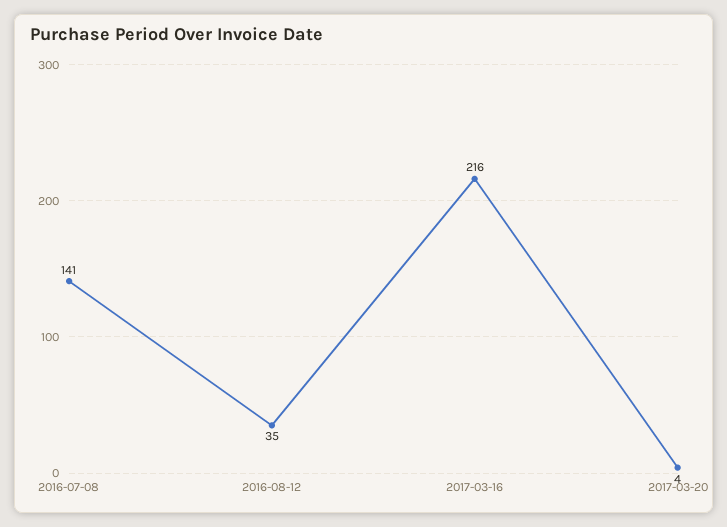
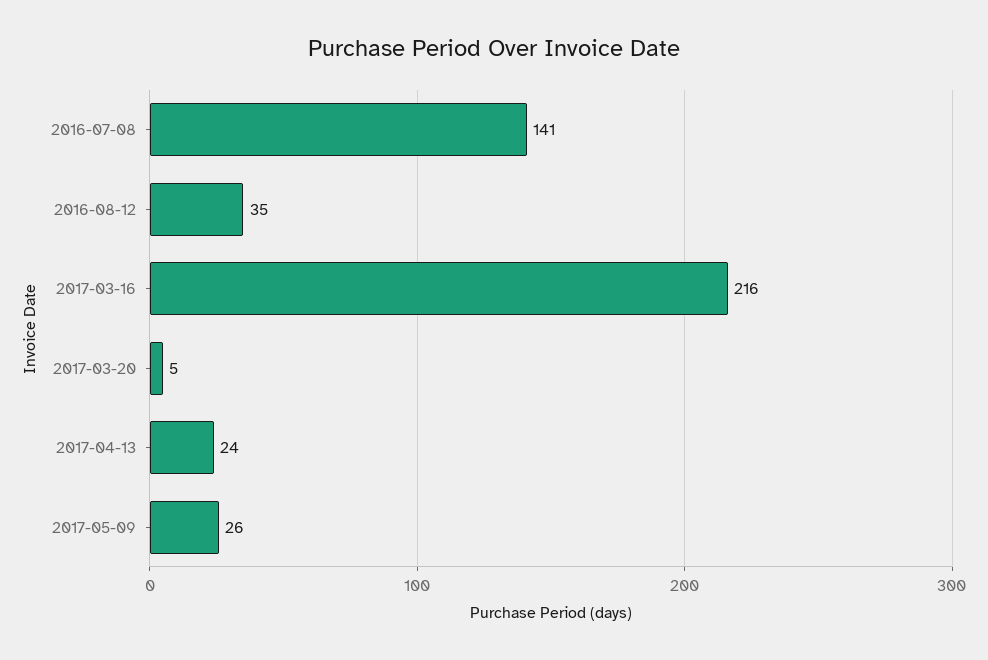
2017-03-20: 4 -> 5
2017-04-13: none -> 24
2017-05-09: none -> 26

